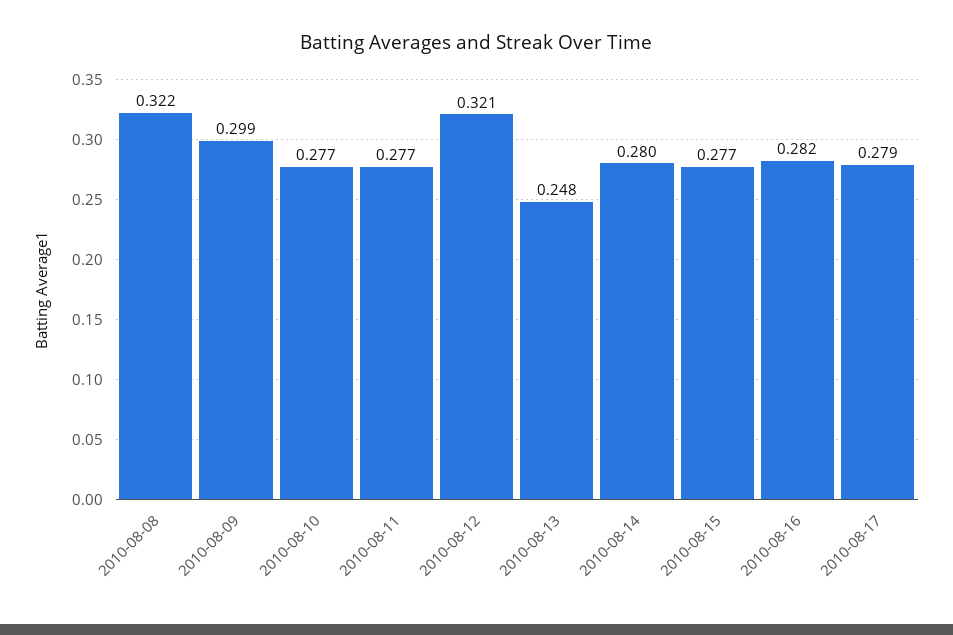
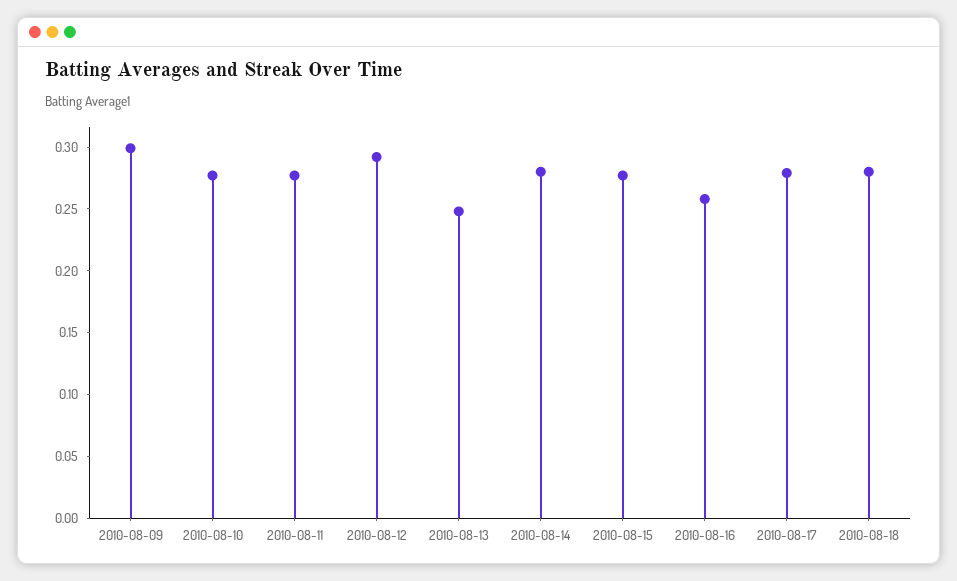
2010-08-08: 0.322 -> none
2010-08-12: 0.321 -> 0.29
2010-08-16: 0.282 -> 0.26
2010-08-18: none -> 0.28

